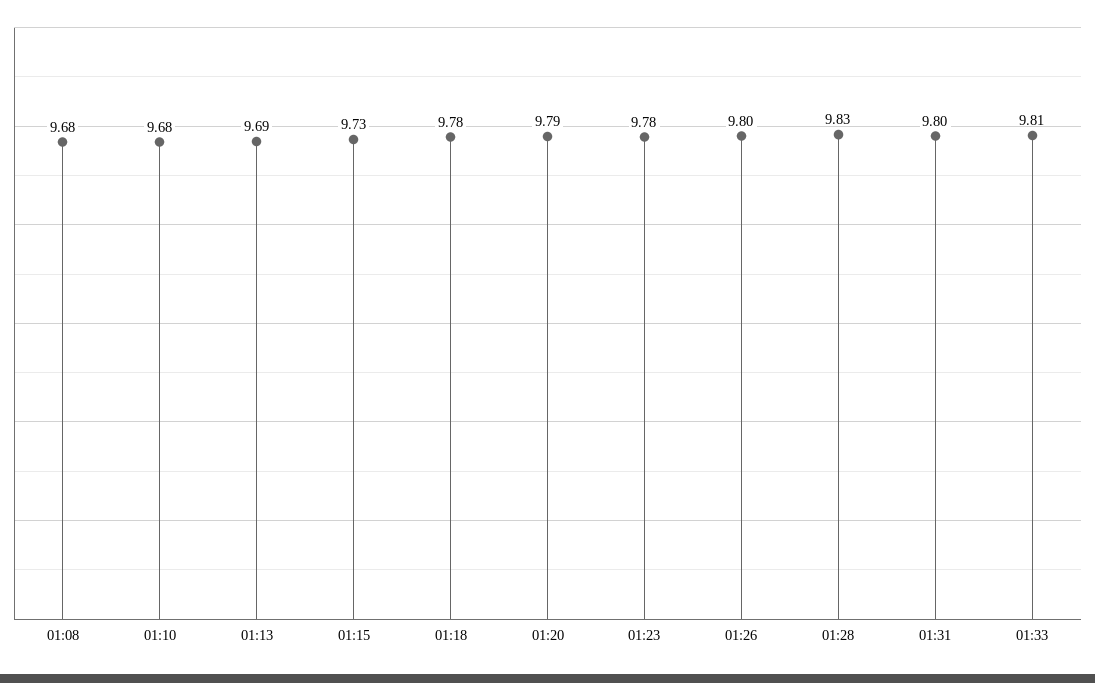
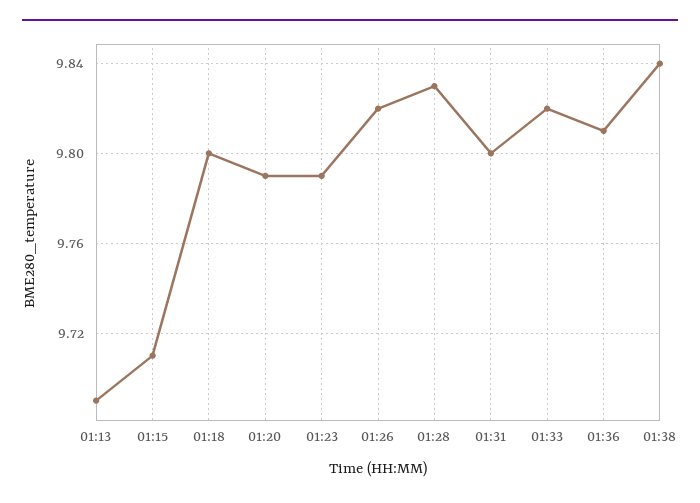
01:08: 9.68 -> none
01:10: 9.68 -> none
01:15: 9.73 -> 9.71
01:18: 9.78 -> 9.8
01:23: 9.78 -> 9.79
01:26: 9.8 -> 9.82
01:33: 9.81 -> 9.82
01:36: none -> 9.81
01:38: none -> 9.84

